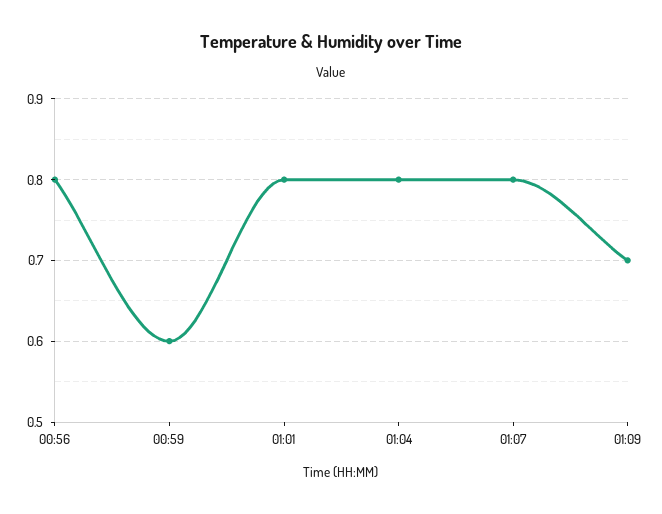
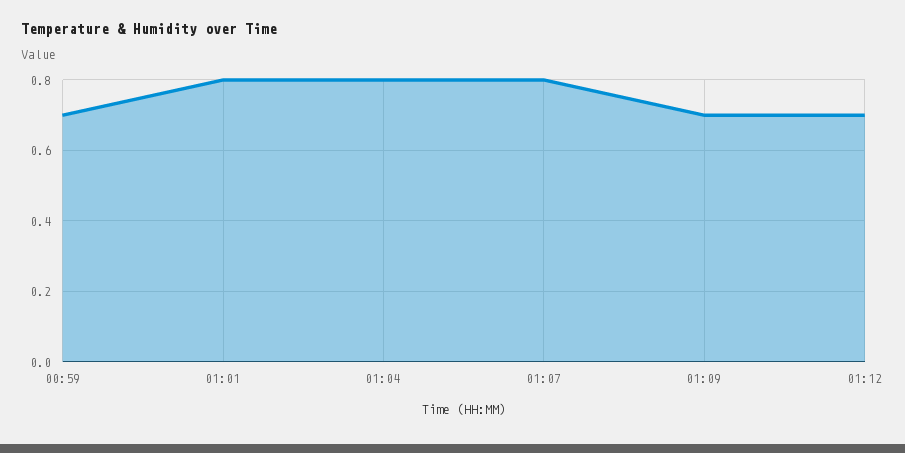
00:56: 0.8 -> none
00:59: 0.6 -> 0.7
01:12: none -> 0.7

